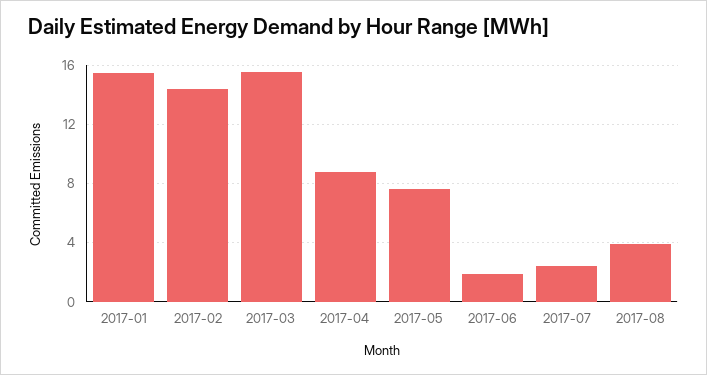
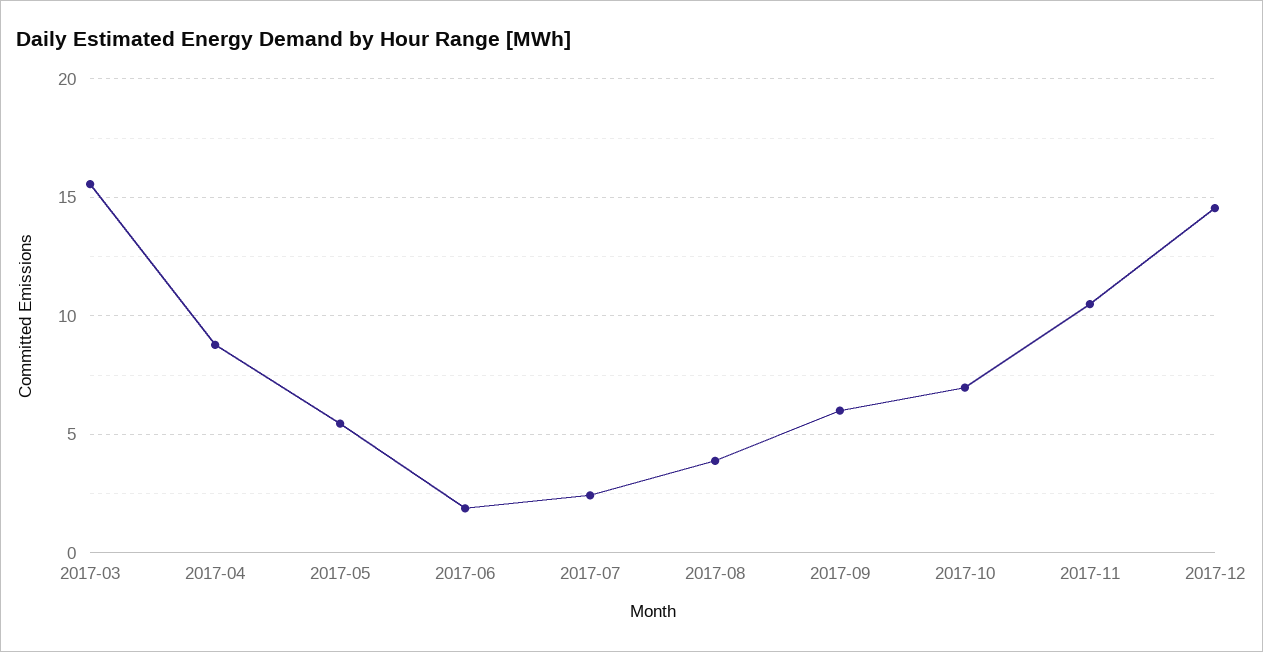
2017-01: 15.5 -> none
2017-02: 14.5 -> none
2017-05: 7.5 -> 5.5
2017-09: none -> 6
2017-10: none -> 7
2017-11: none -> 10.5
2017-12: none -> 14.5

